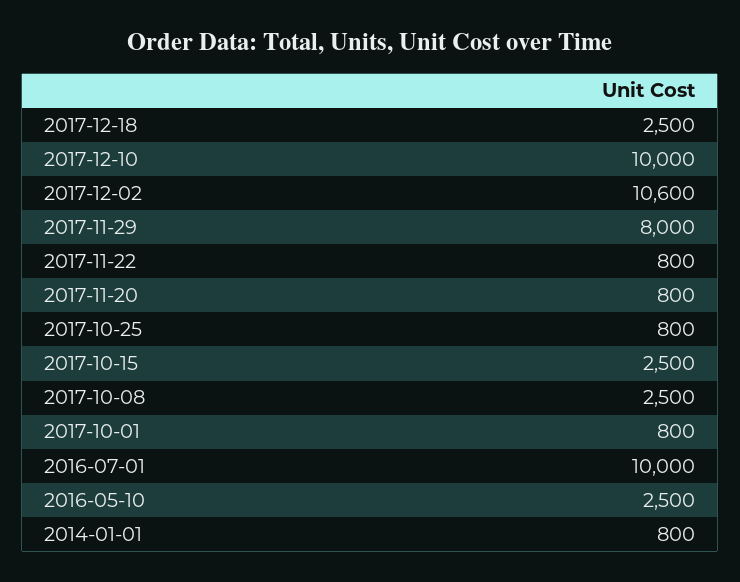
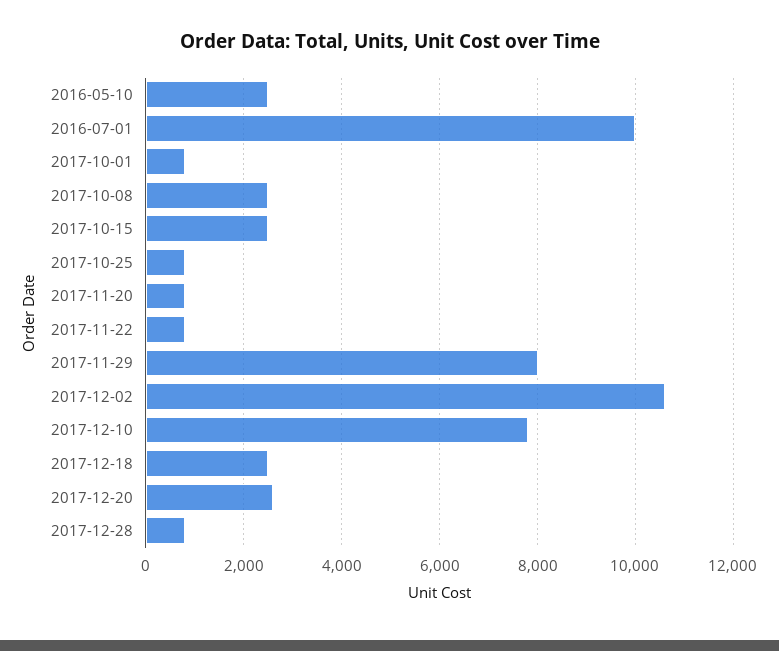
2017-12-10: 10000 -> 7800
2014-01-01: 800 -> none
2017-12-20: none -> 2600
2017-12-28: none -> 800

